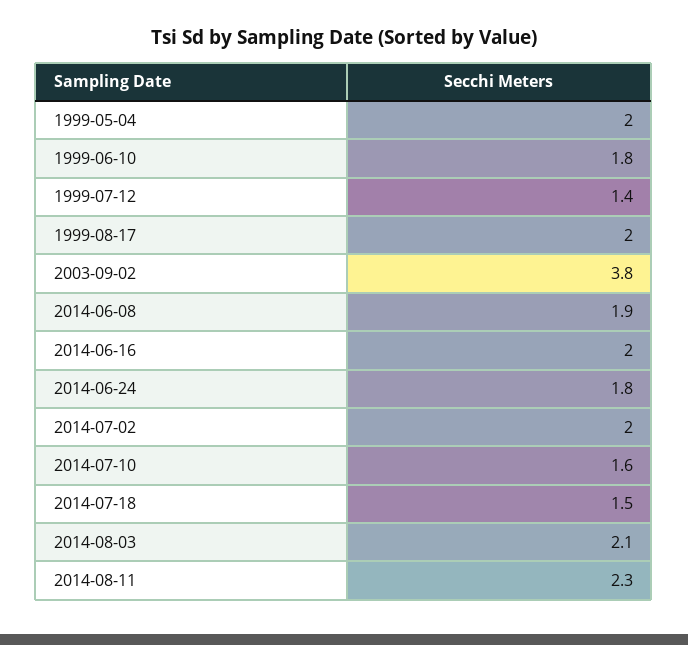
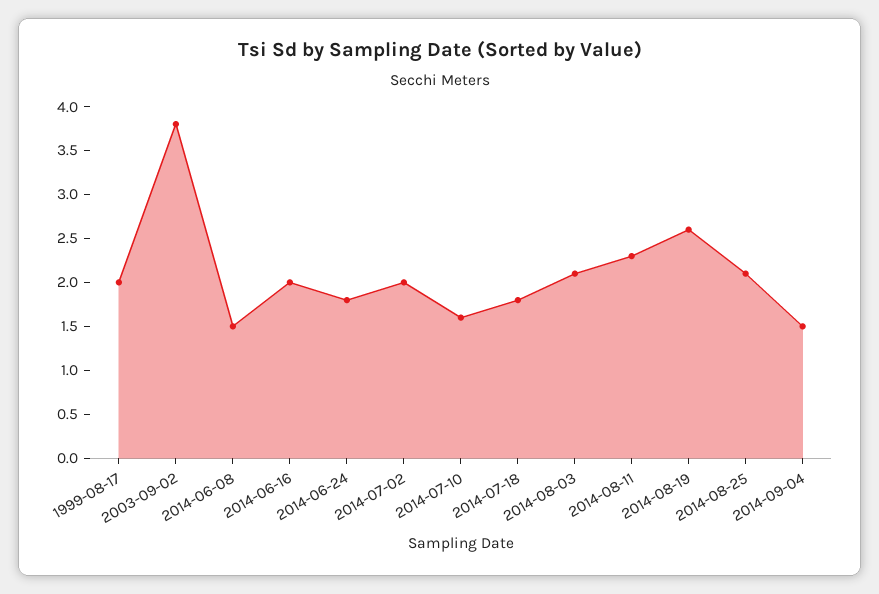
1999-05-04: 2 -> none
1999-06-10: 1.8 -> none
1999-07-12: 1.4 -> none
2014-06-08: 1.9 -> 1.5
2014-07-18: 1.5 -> 1.8
2014-08-19: none -> 2.6
2014-08-25: none -> 2.1
2014-09-04: none -> 1.5

